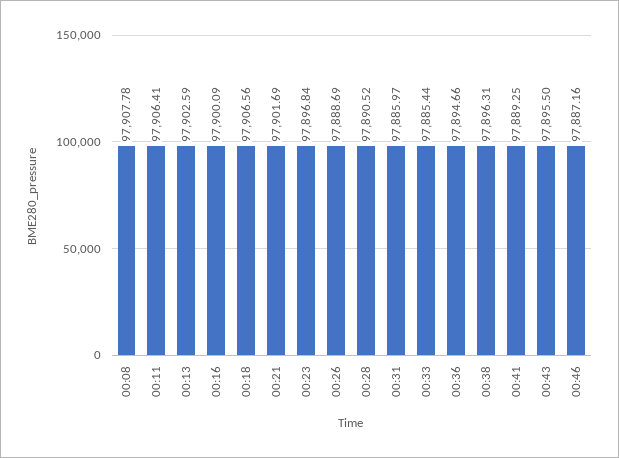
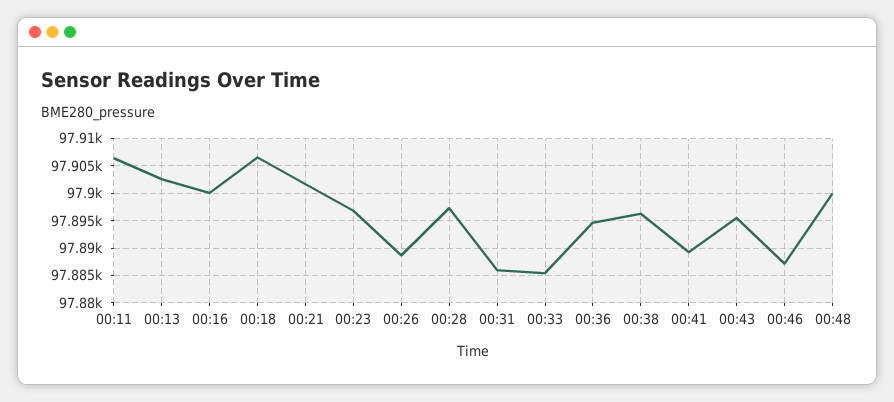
00:08: 97907.78 -> none
00:28: 97890.52 -> 97897.5
00:48: none -> 97900

